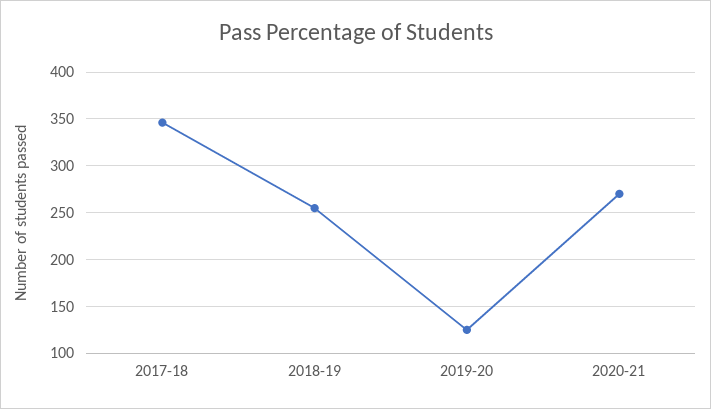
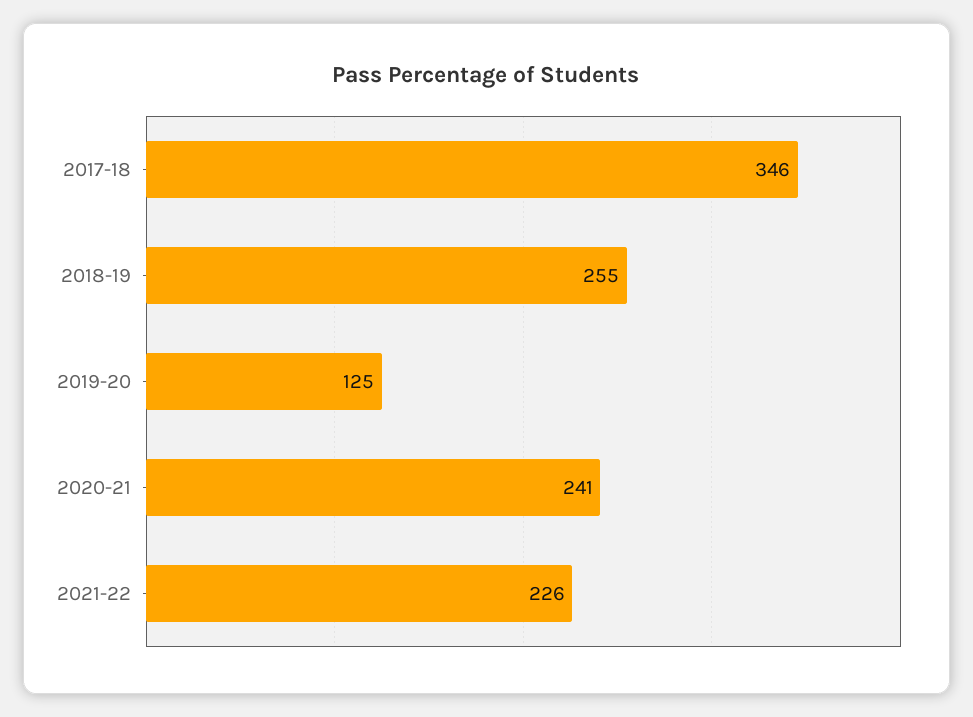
2020-21: 270 -> 241
2021-22: none -> 226

